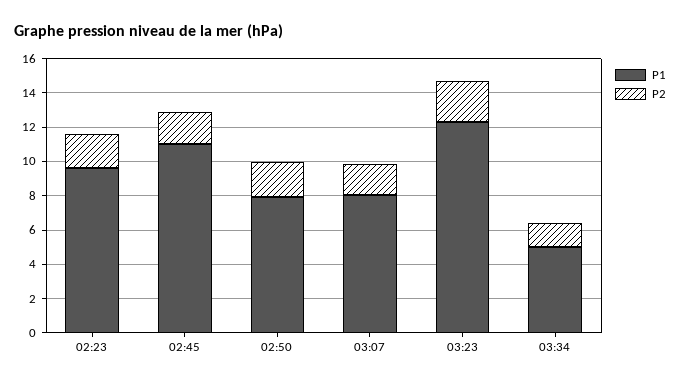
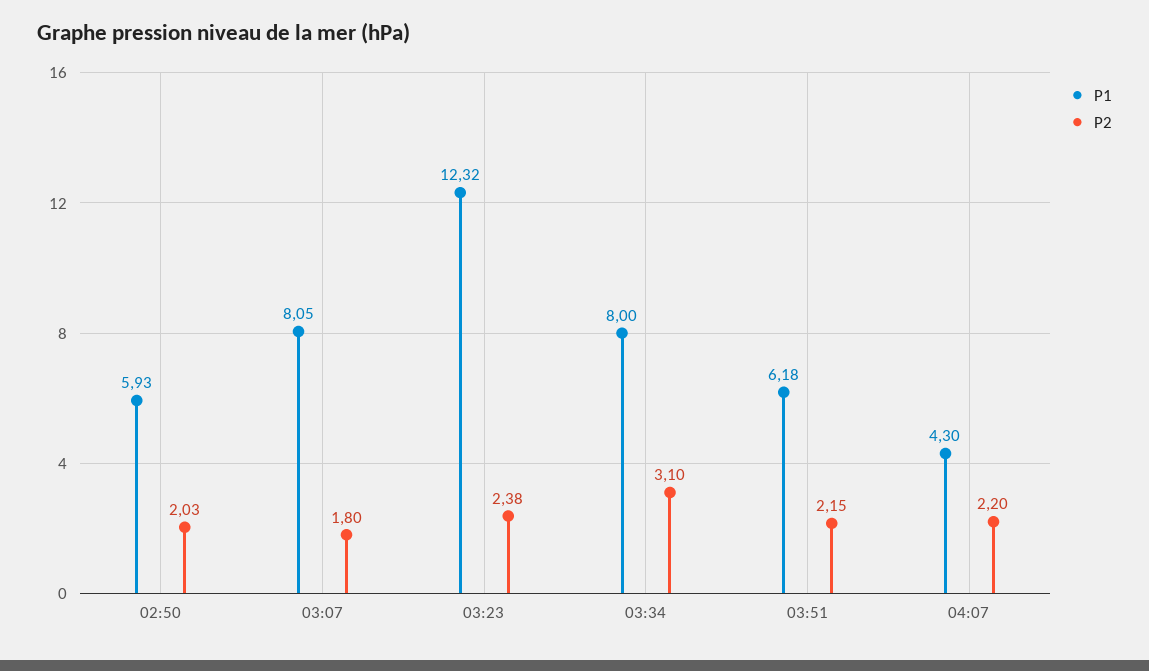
P1, 02:23: 9.5 -> none
P2, 02:23: 2 -> none
P1, 02:45: 11 -> none
P2, 02:45: 2 -> none
P1, 02:50: 8 -> 5.93
P1, 03:34: 5 -> 8
P2, 03:34: 1.5 -> 3.1
P1, 03:51: none -> 6.18
P2, 03:51: none -> 2.15
P1, 04:07: none -> 4.3
P2, 04:07: none -> 2.2

